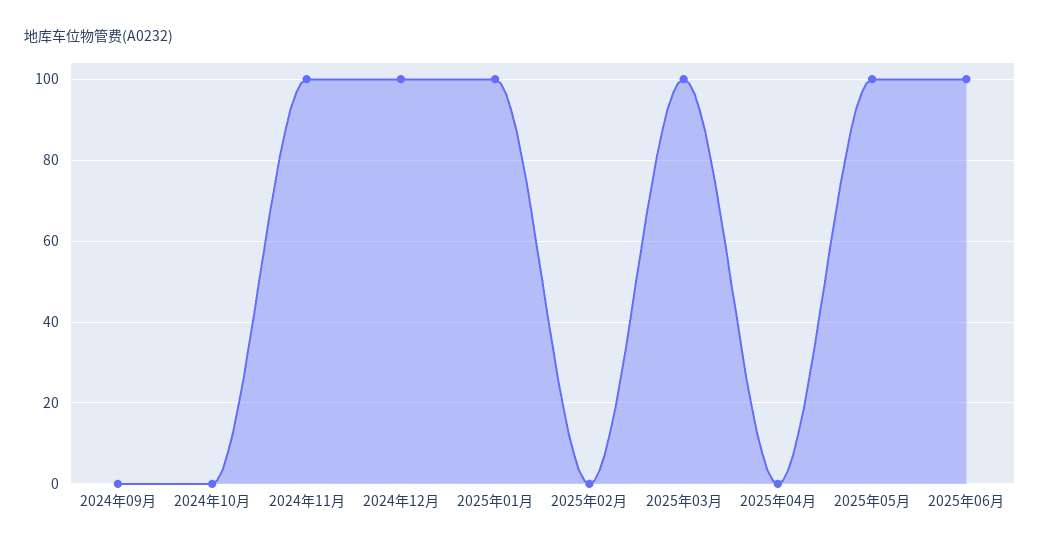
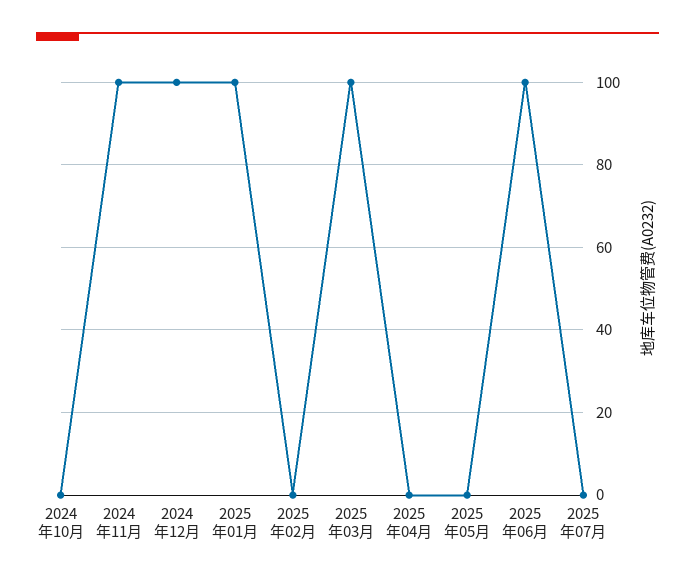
2024年09月: 0 -> none
2025年05月: 100 -> 0
2025年07月: none -> 0

